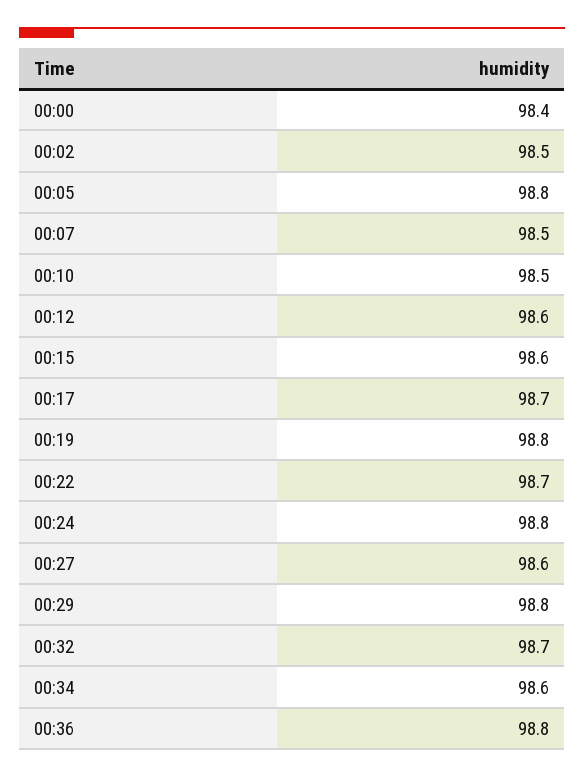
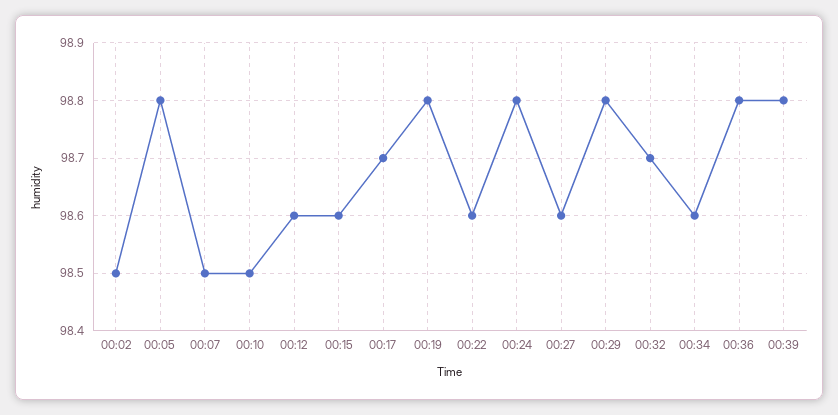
00:00: 98.4 -> none
00:22: 98.7 -> 98.6
00:39: none -> 98.8

